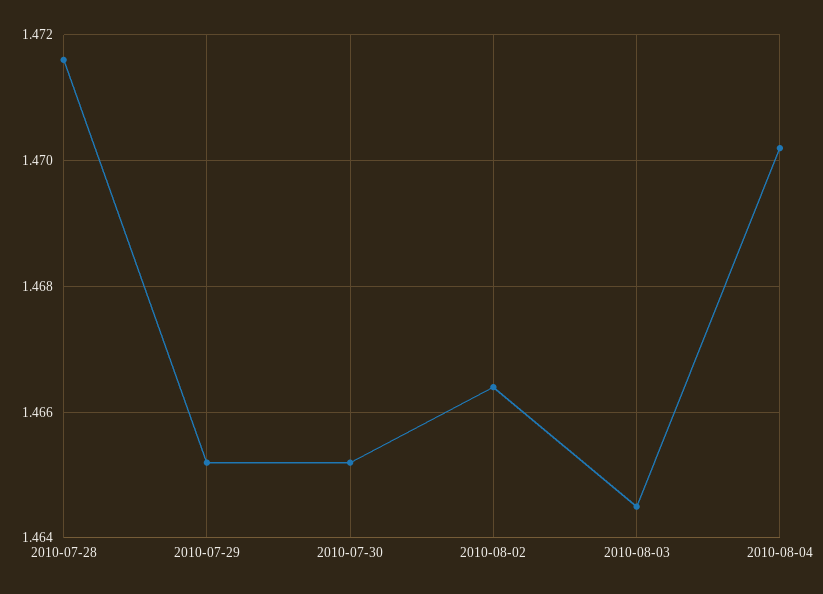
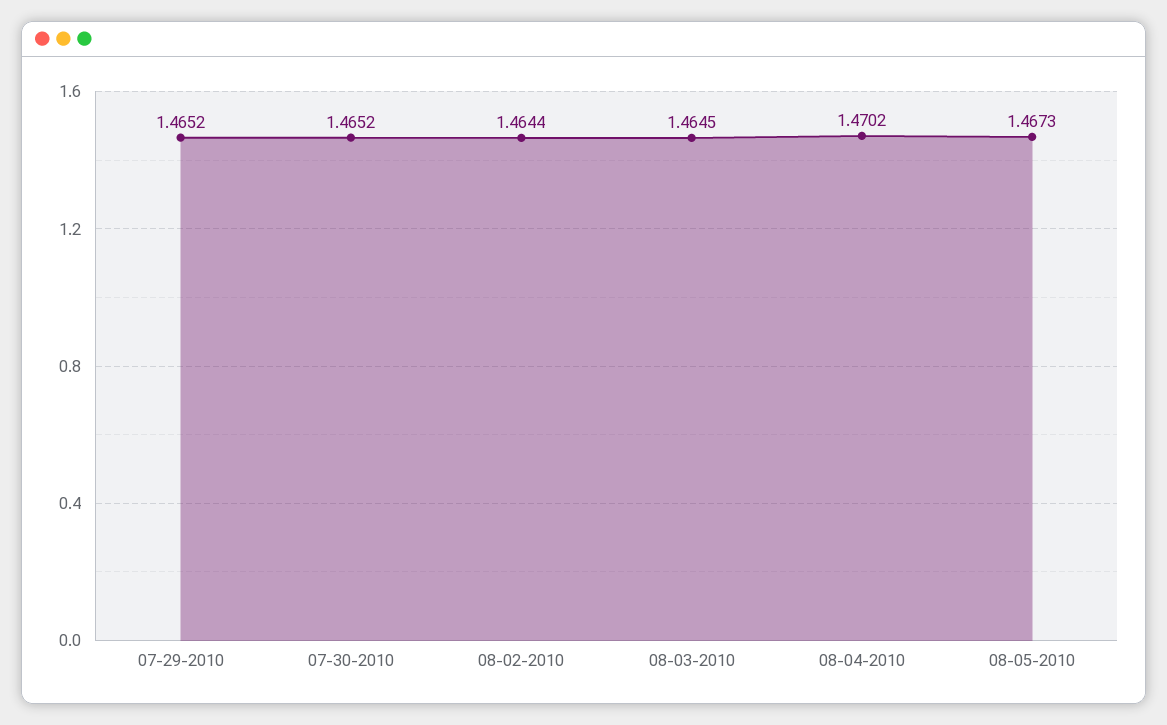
2010-07-28: 1.4715 -> none
2010-08-02: 1.4665 -> 1.4644
08-05-2010: none -> 1.4673

